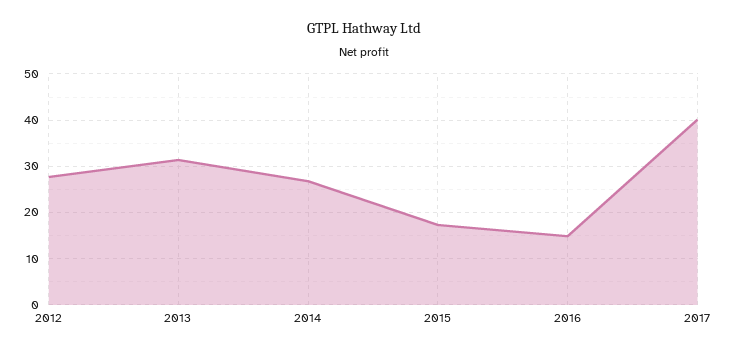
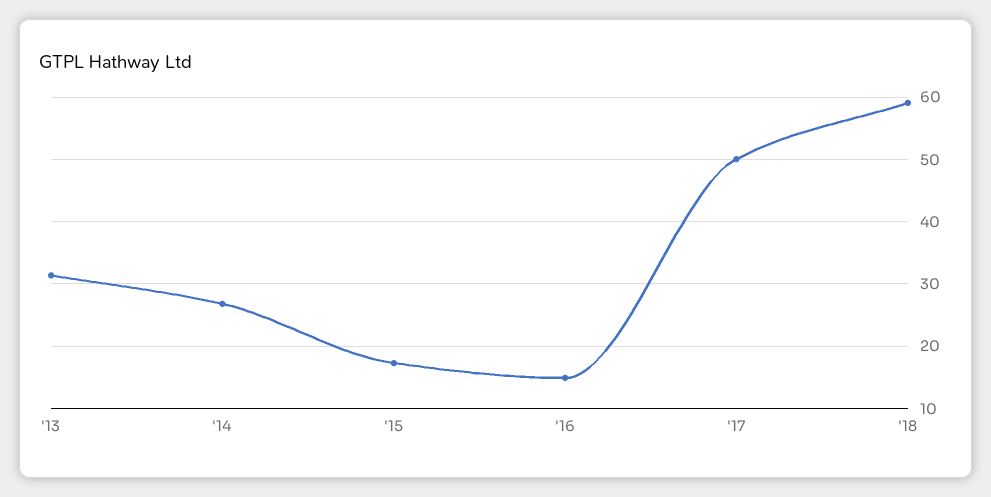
2012: 28 -> none
2017: 40 -> 50
'18: none -> 59

